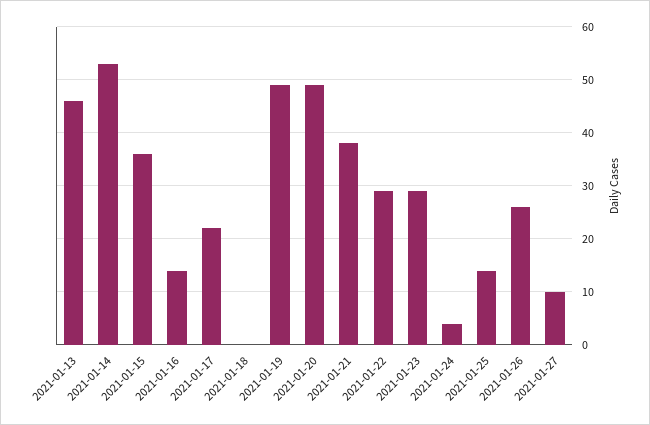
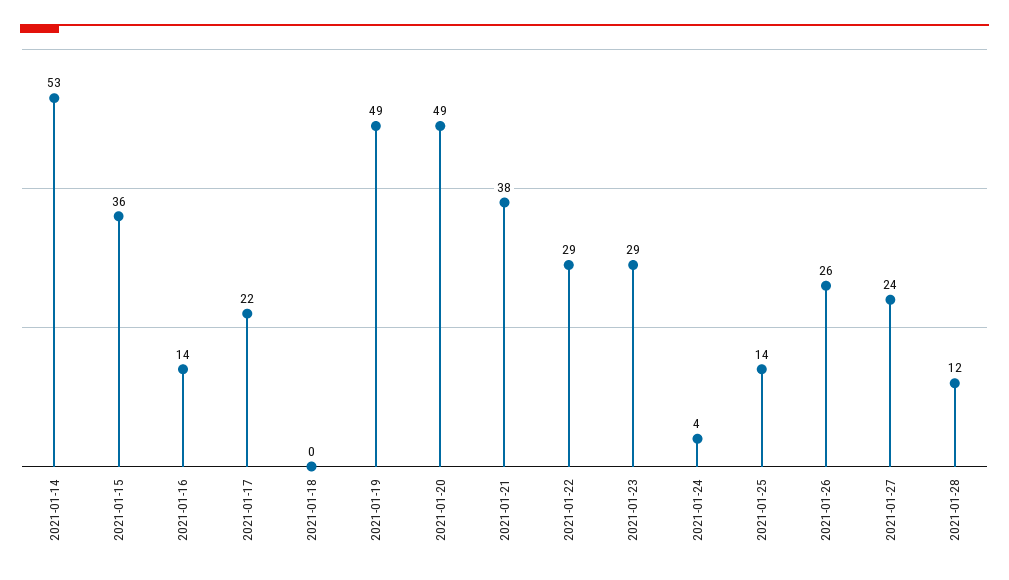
2021-01-13: 45 -> none
2021-01-27: 10 -> 24
2021-01-28: none -> 12

